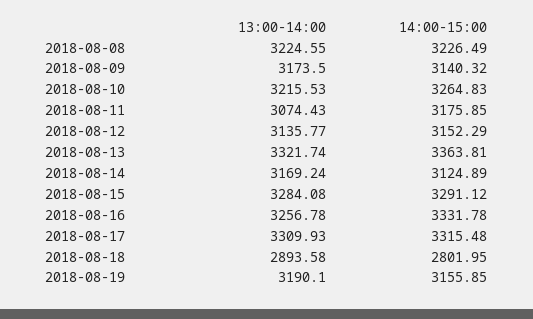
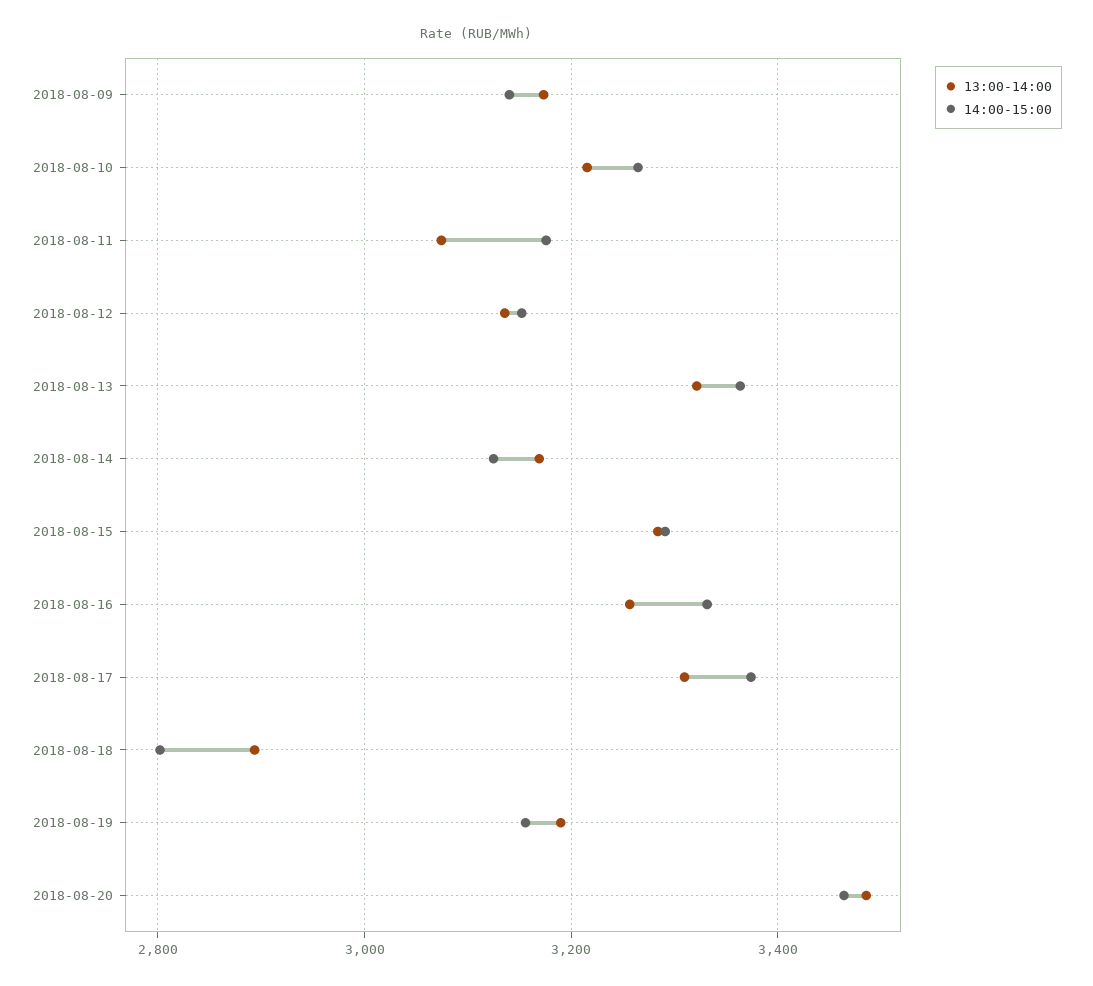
13:00-14:00, 2018-08-08: 3224.55 -> none
14:00-15:00, 2018-08-08: 3226.49 -> none
14:00-15:00, 2018-08-17: 3315.48 -> 3380
13:00-14:00, 2018-08-20: none -> 3480
14:00-15:00, 2018-08-20: none -> 3460

